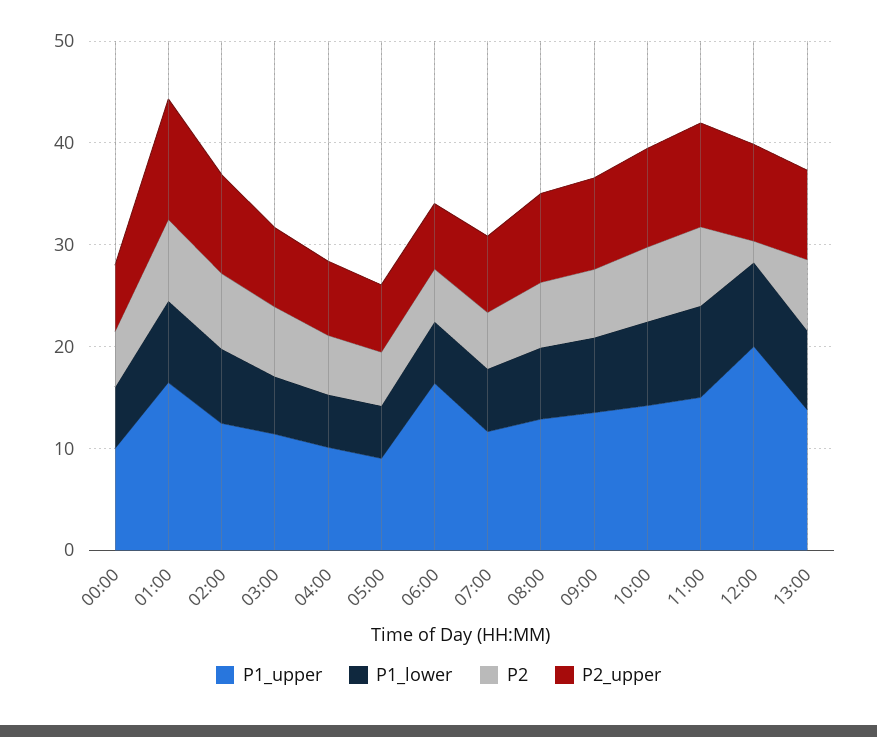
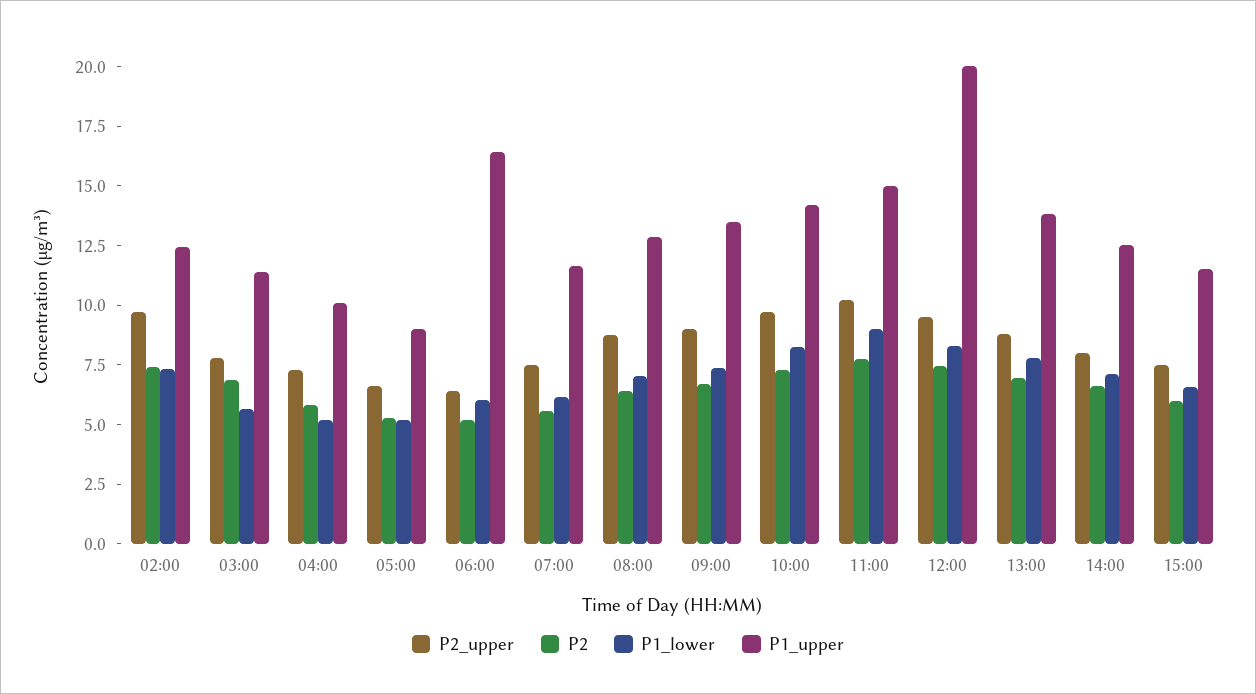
P1_upper, 00:00: 10 -> none
P1_lower, 00:00: 6 -> none
P2, 00:00: 6 -> none
P2_upper, 00:00: 6 -> none
P1_upper, 01:00: 16 -> none
P1_lower, 01:00: 8 -> none
P2, 01:00: 8 -> none
P2_upper, 01:00: 12 -> none
P2, 12:00: 2 -> 7.5
P2_upper, 14:00: none -> 8
P2, 14:00: none -> 6.5
P1_lower, 14:00: none -> 7
P1_upper, 14:00: none -> 12.5
P2_upper, 15:00: none -> 7.5
P2, 15:00: none -> 6
P1_lower, 15:00: none -> 6.5
P1_upper, 15:00: none -> 11.5

